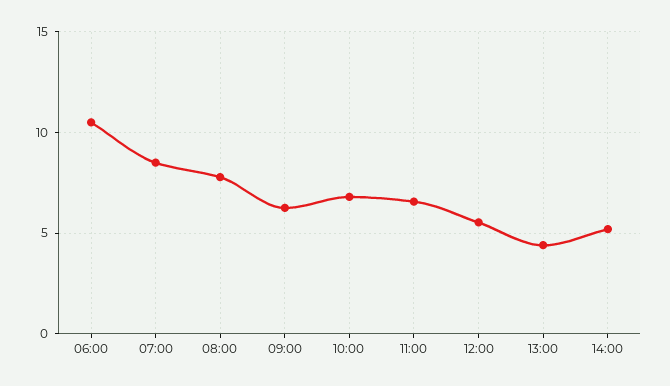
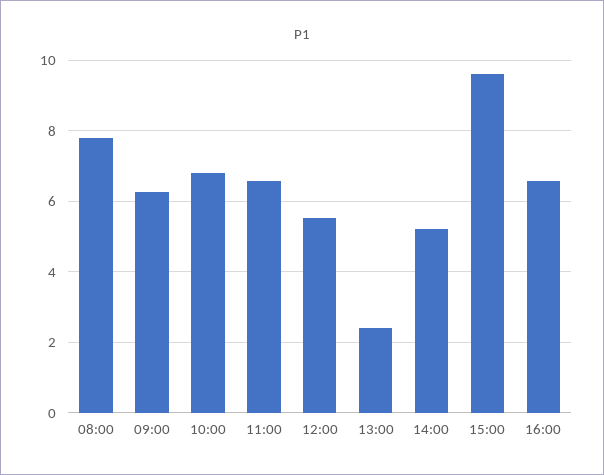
06:00: 10.5 -> none
07:00: 8.5 -> none
13:00: 4.5 -> 2.4
15:00: none -> 9.6
16:00: none -> 6.6

